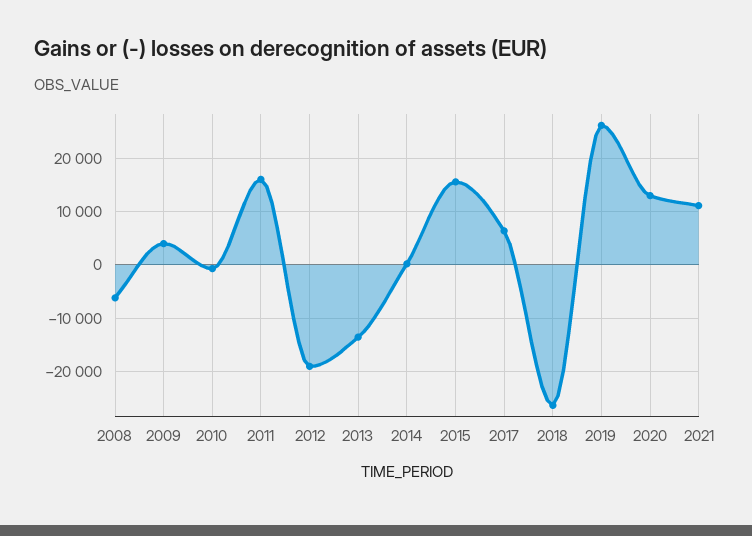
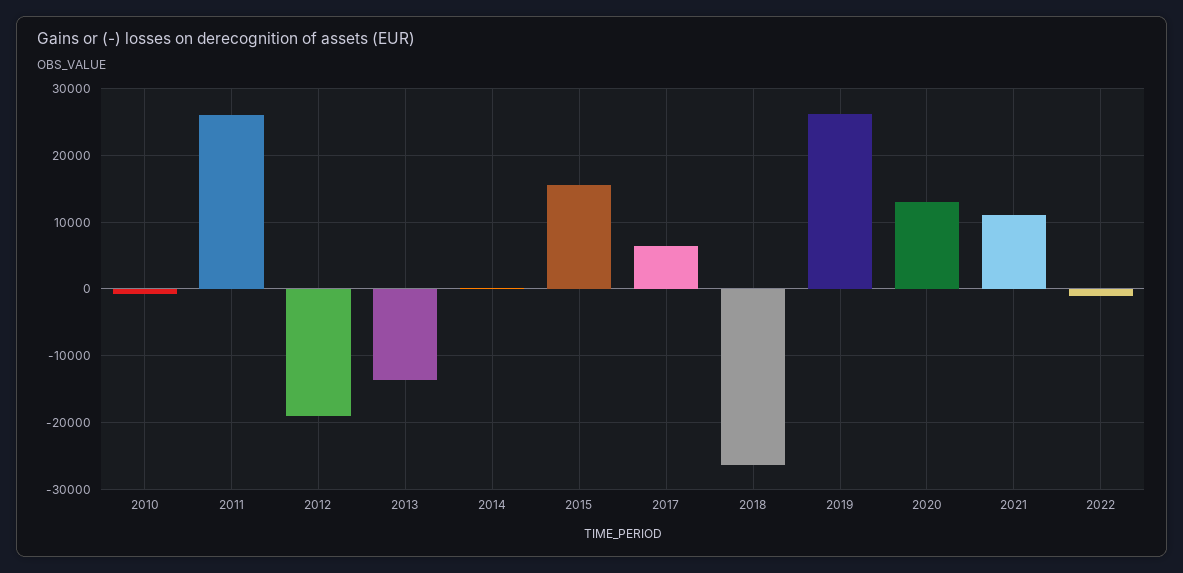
2008: -6000 -> none
2009: 4000 -> none
2011: 16000 -> 26000
2022: none -> -1000

